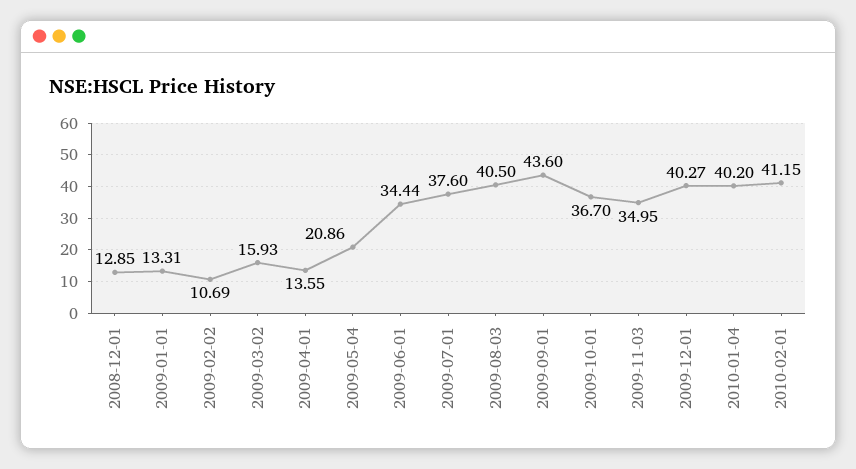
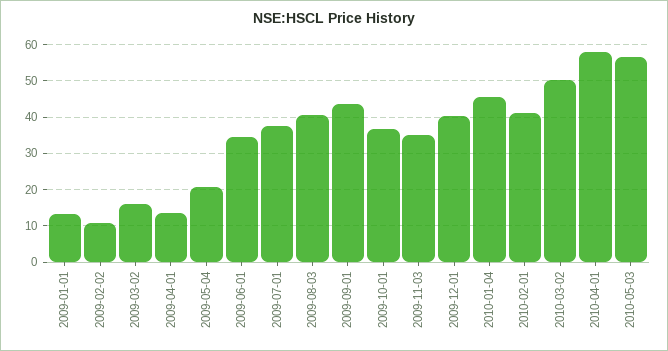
2008-12-01: 12.85 -> none
2010-01-04: 40.2 -> 46
2010-03-02: none -> 50
2010-04-01: none -> 58
2010-05-03: none -> 56

